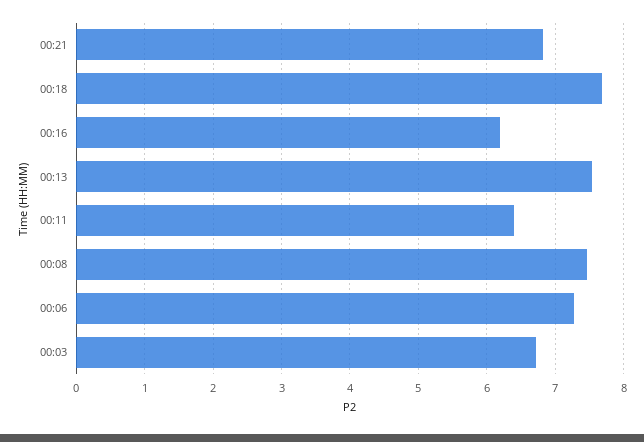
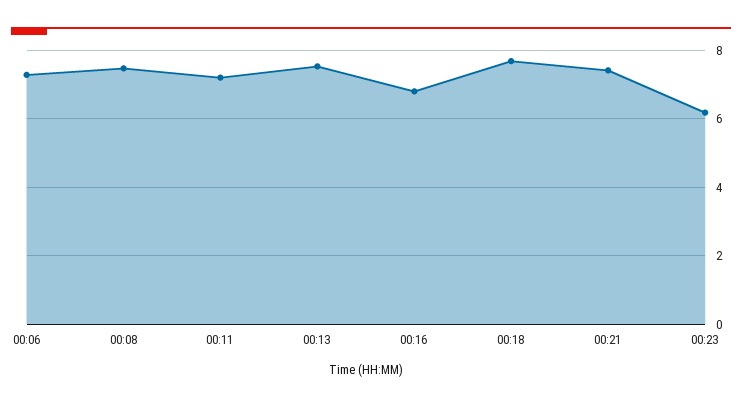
00:21: 6.8 -> 7.4
00:16: 6.2 -> 6.8
00:11: 6.4 -> 7.2
00:03: 6.7 -> none
00:23: none -> 6.2

